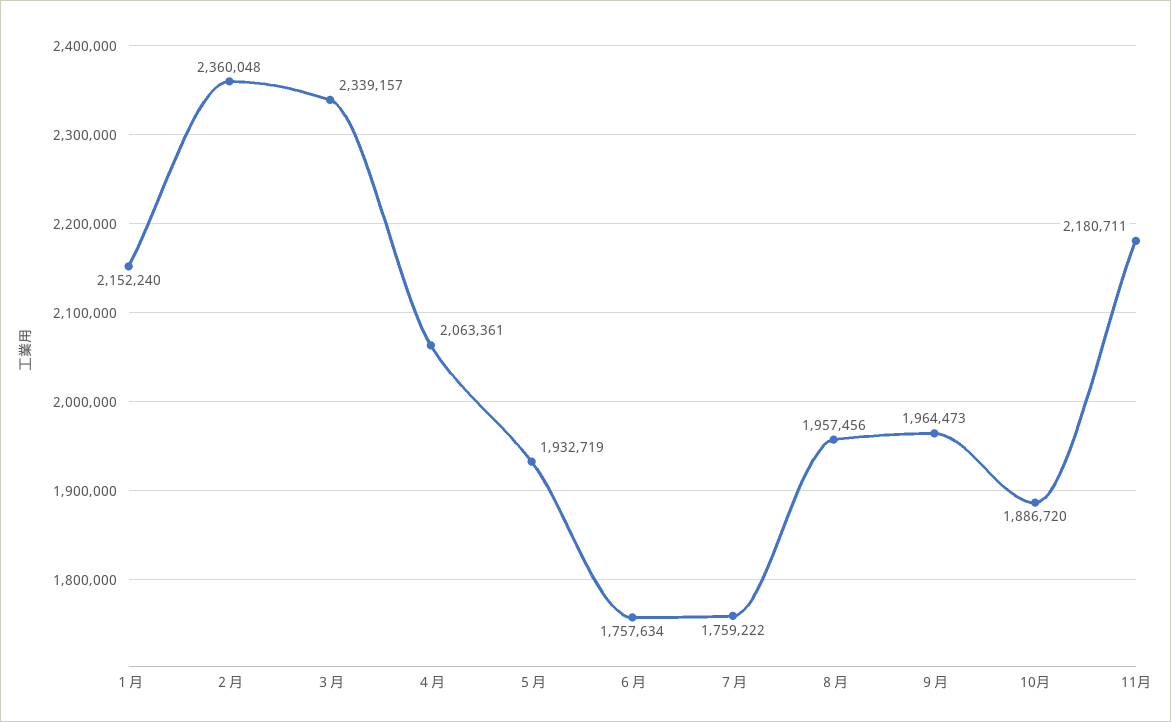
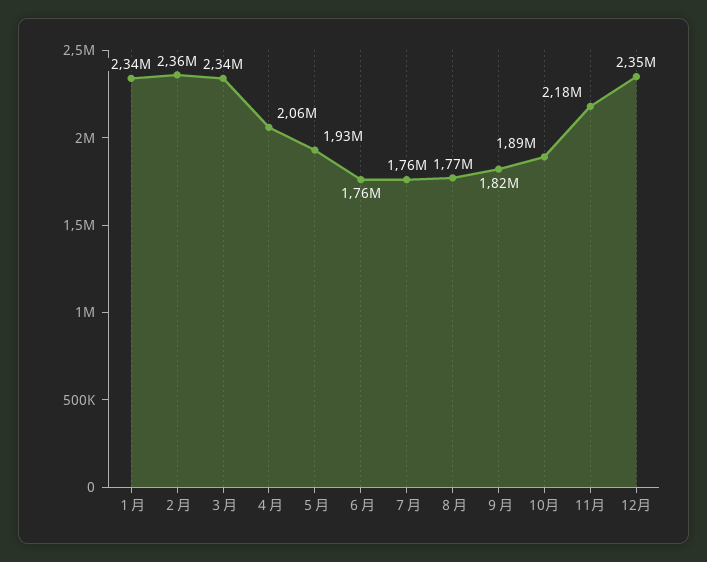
１月: 2152240 -> 2340000
８月: 1957456 -> 1770000
９月: 1964473 -> 1820000
12月: none -> 2350000

